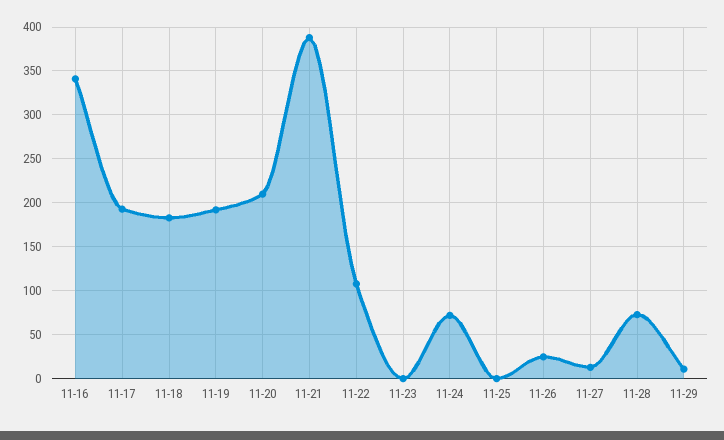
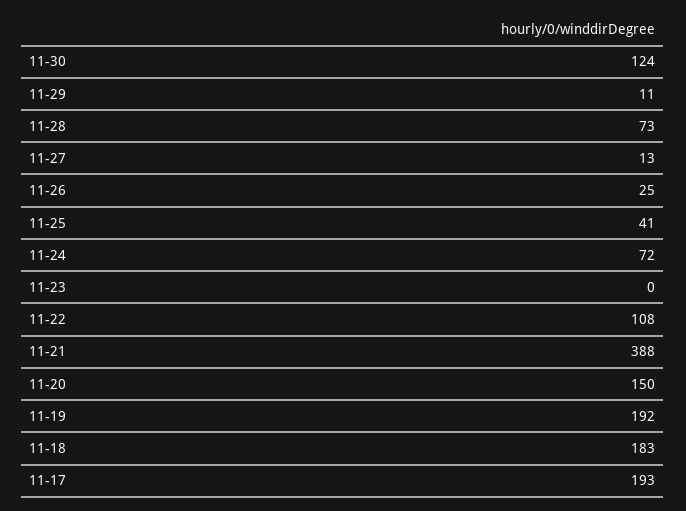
11-16: 340 -> none
11-20: 210 -> 150
11-25: 0 -> 41
11-30: none -> 124

